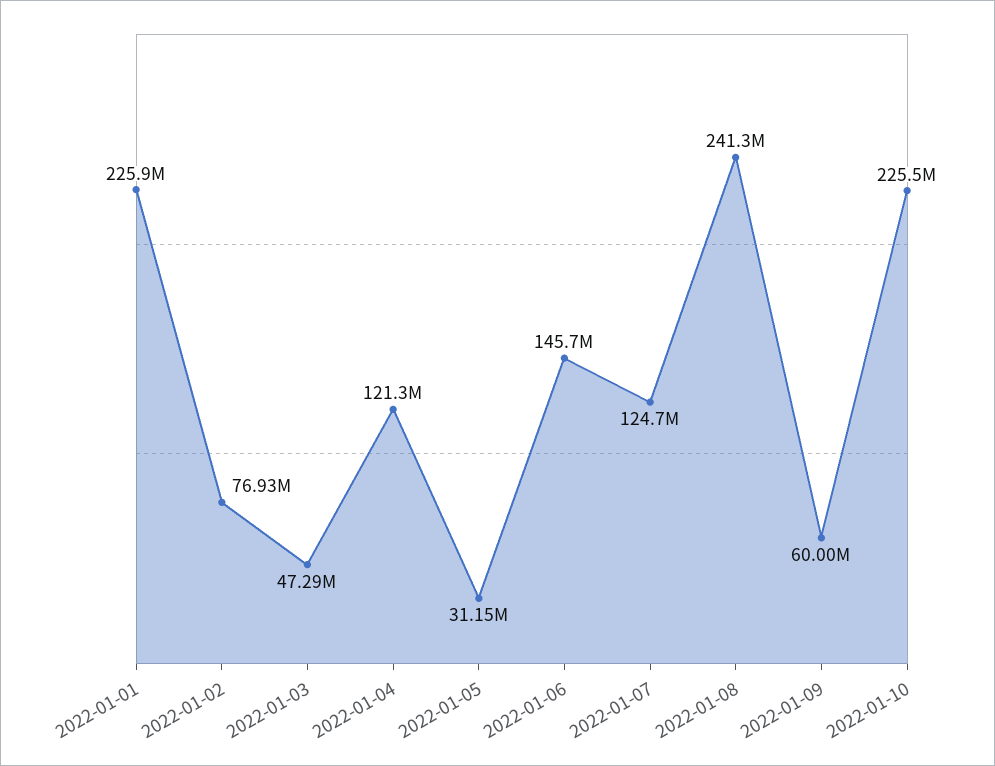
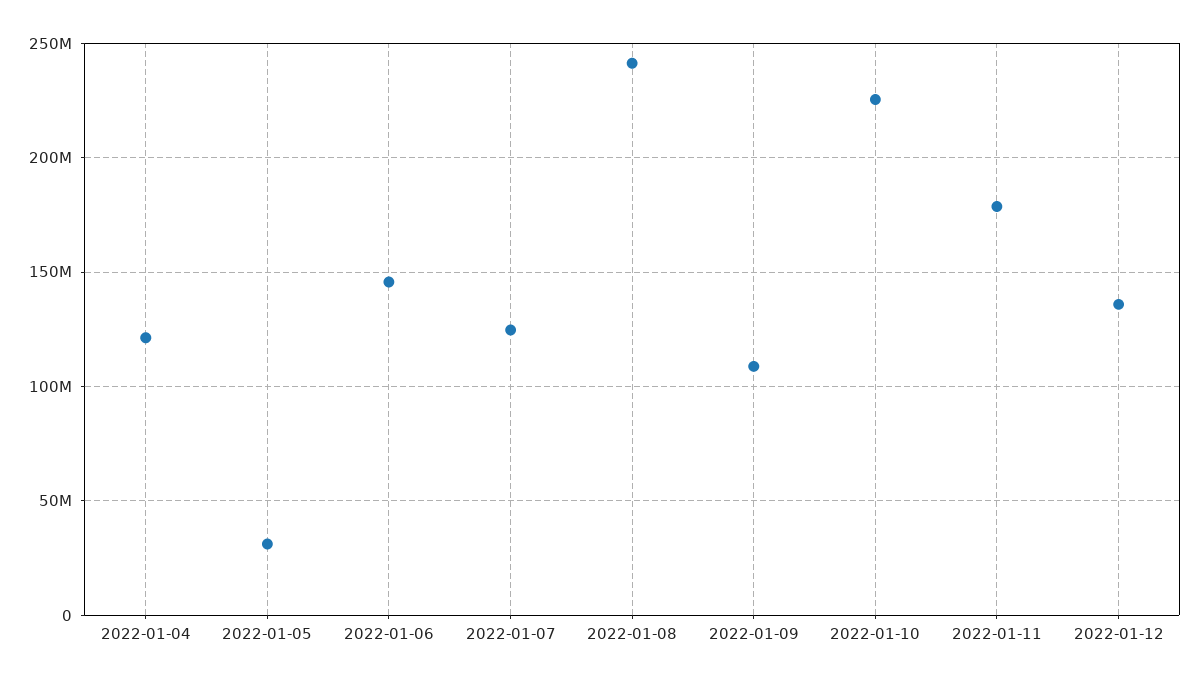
2022-01-01: 225900000 -> none
2022-01-02: 76930000 -> none
2022-01-03: 47290000 -> none
2022-01-09: 60000000 -> 110000000
2022-01-11: none -> 180000000
2022-01-12: none -> 135000000

